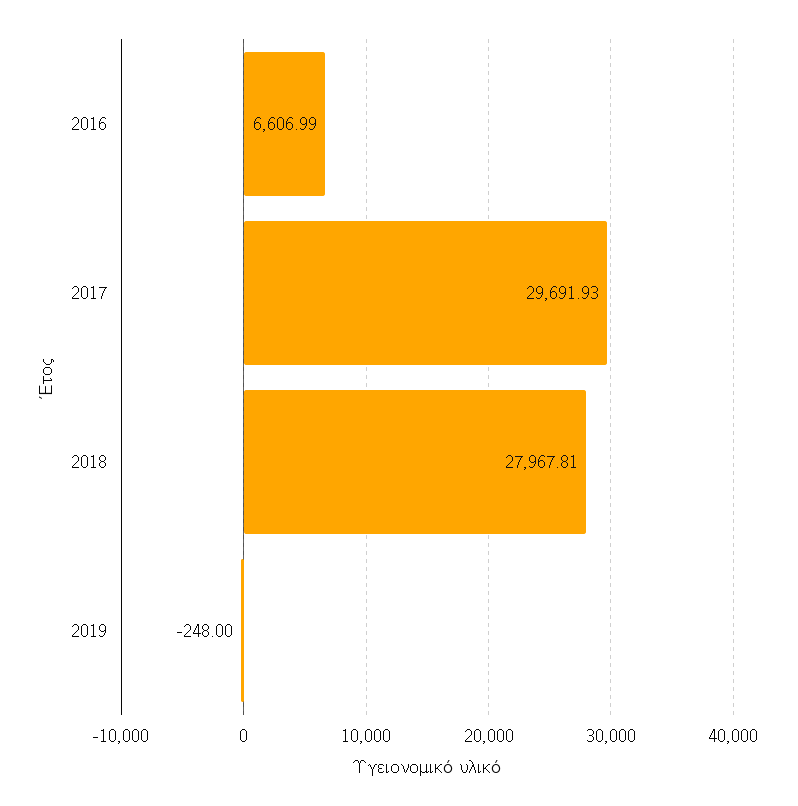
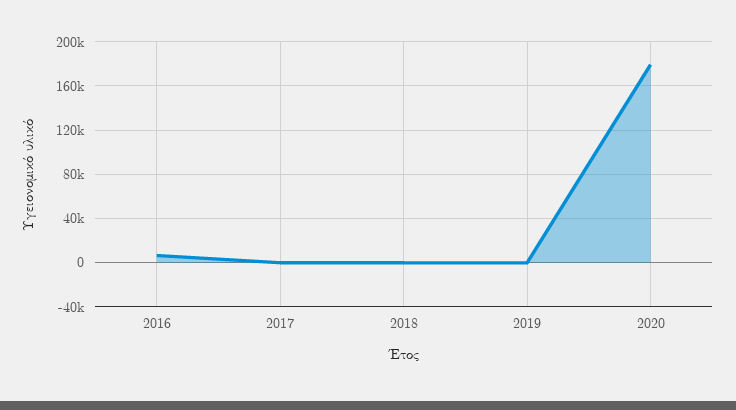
2017: 29691.93 -> 0
2018: 27967.81 -> 0
2020: none -> 180000

